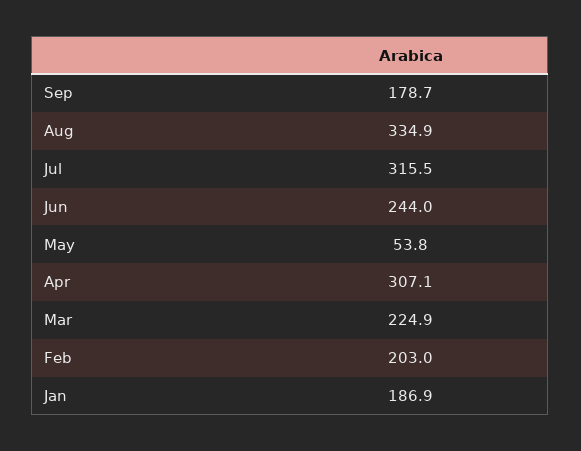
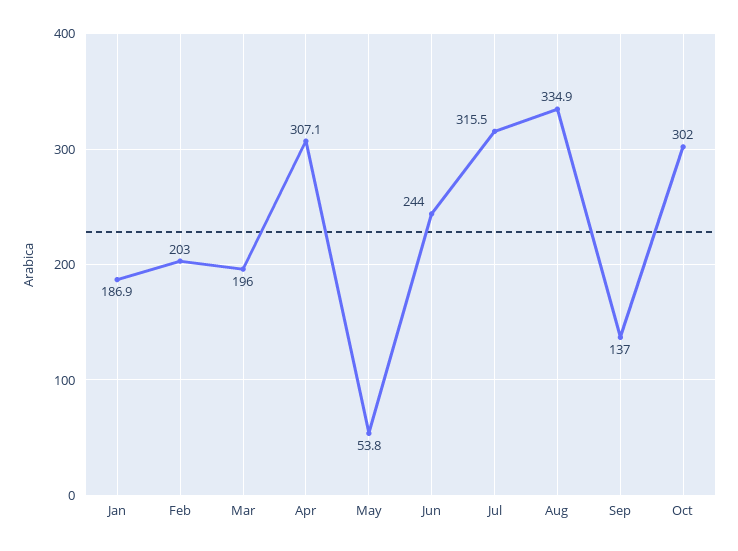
Sep: 178.7 -> 137
Mar: 224.9 -> 196
Oct: none -> 302

